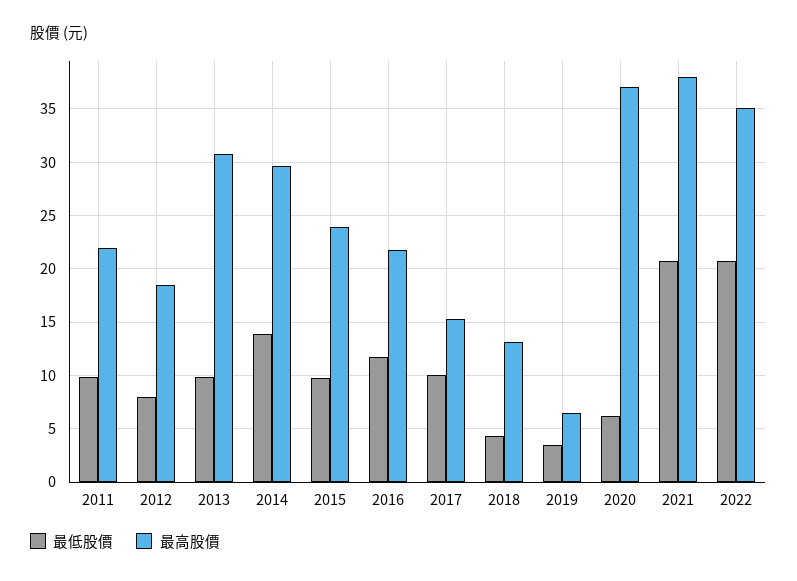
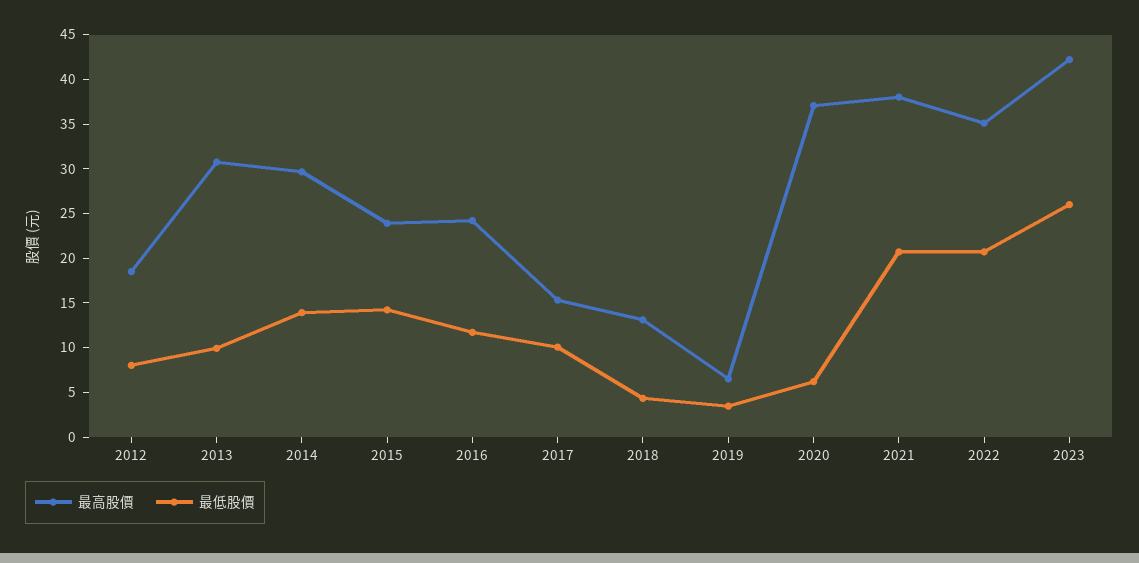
最低股價, 2011: 10 -> none
最高股價, 2011: 22 -> none
最低股價, 2015: 10 -> 14
最高股價, 2016: 22 -> 24
最高股價, 2023: none -> 42
最低股價, 2023: none -> 26

